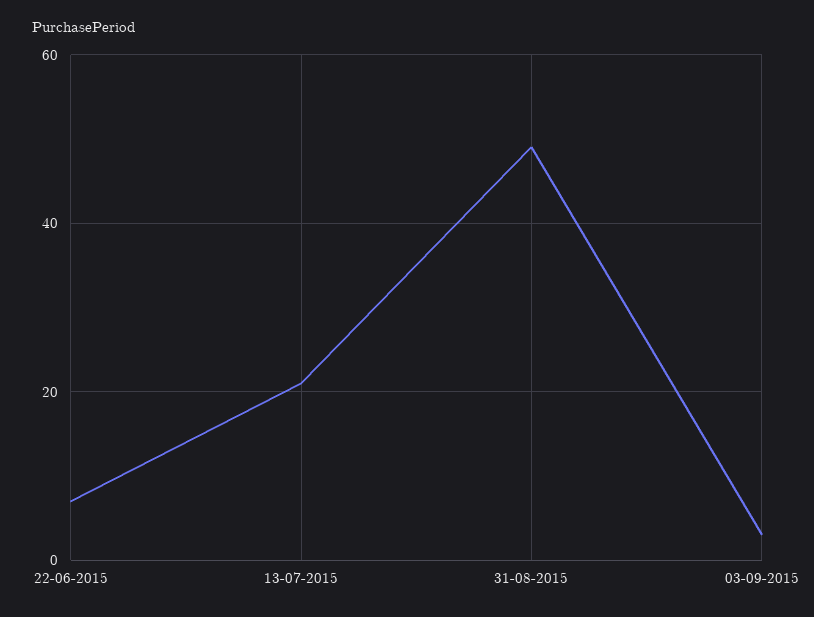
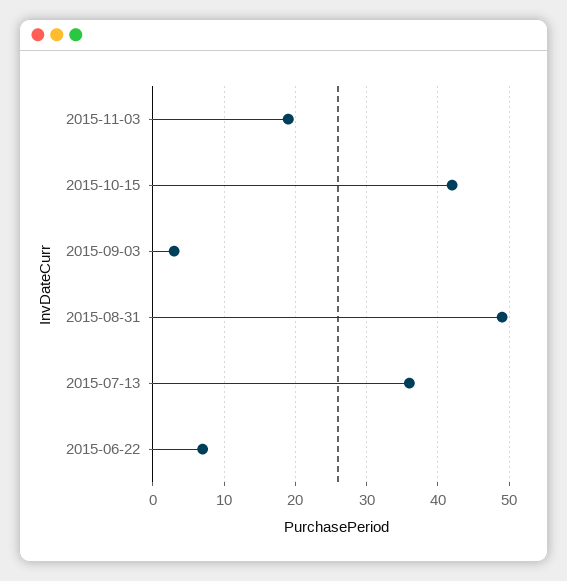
13-07-2015: 20 -> 36
2015-11-03: none -> 19
2015-10-15: none -> 42

